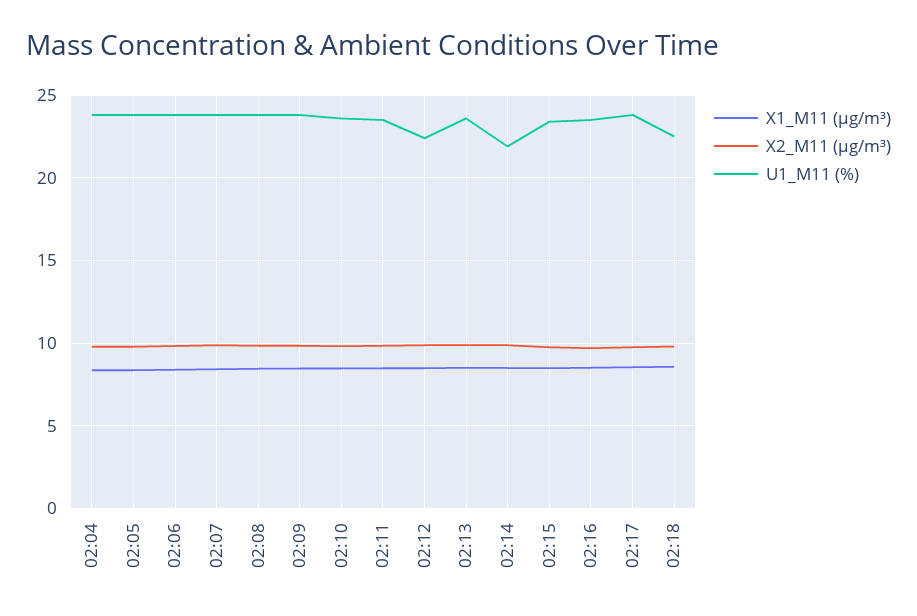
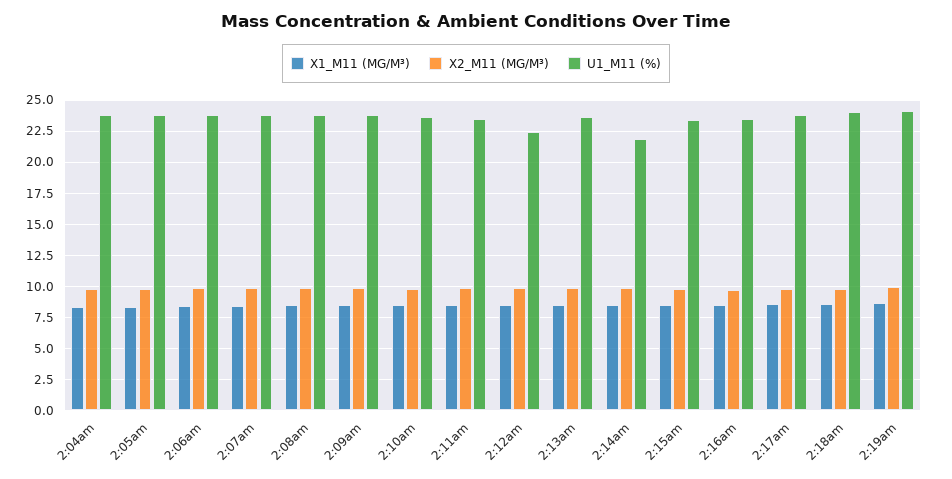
U1_M11 (%), 02:18: 22.5 -> 24
X1_M11 (μg/m³), 2:19am: none -> 8.5
X2_M11 (μg/m³), 2:19am: none -> 10
U1_M11 (%), 2:19am: none -> 24

